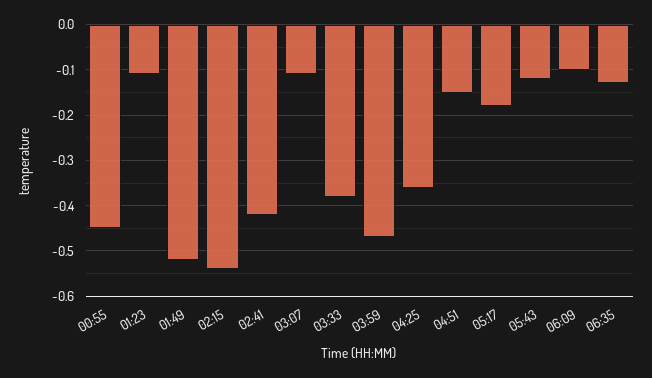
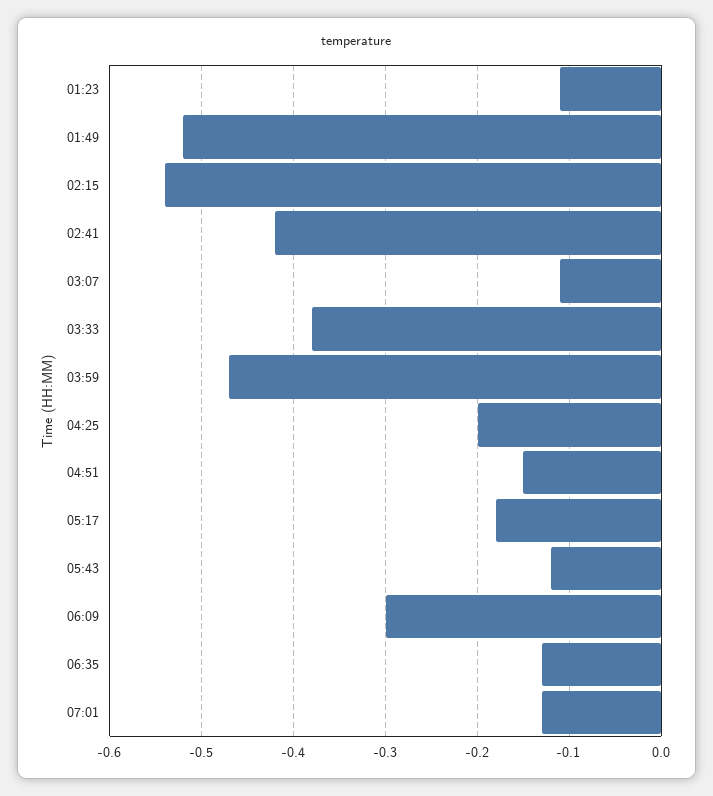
00:55: -0.45 -> none
04:25: -0.35 -> -0.2
06:09: -0.1 -> -0.3
07:01: none -> -0.13

